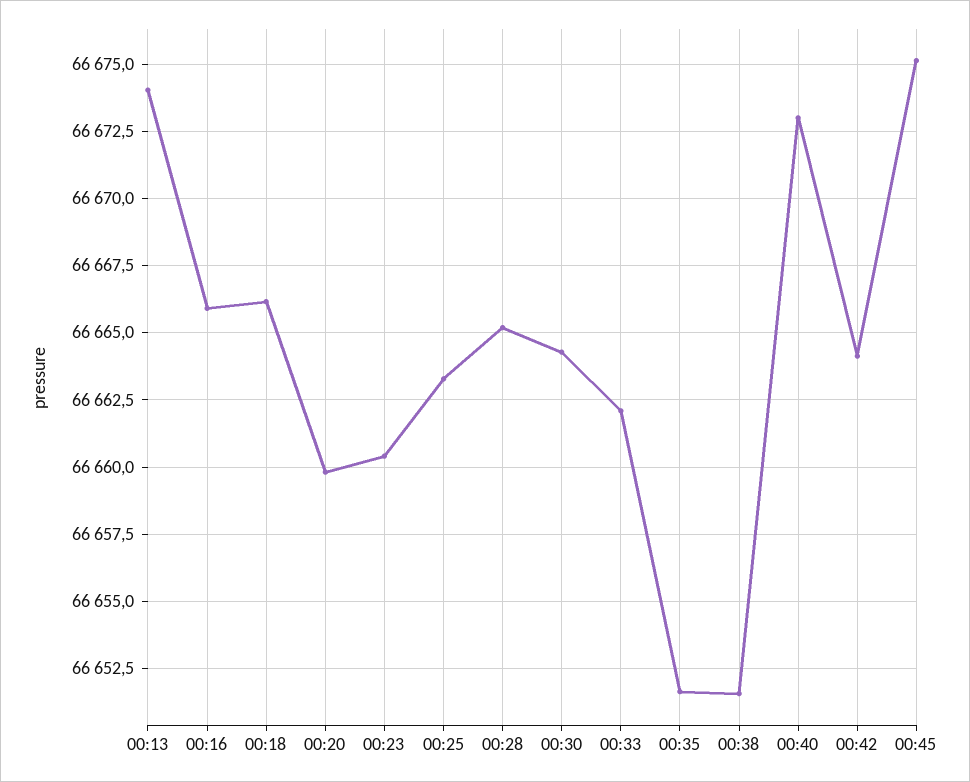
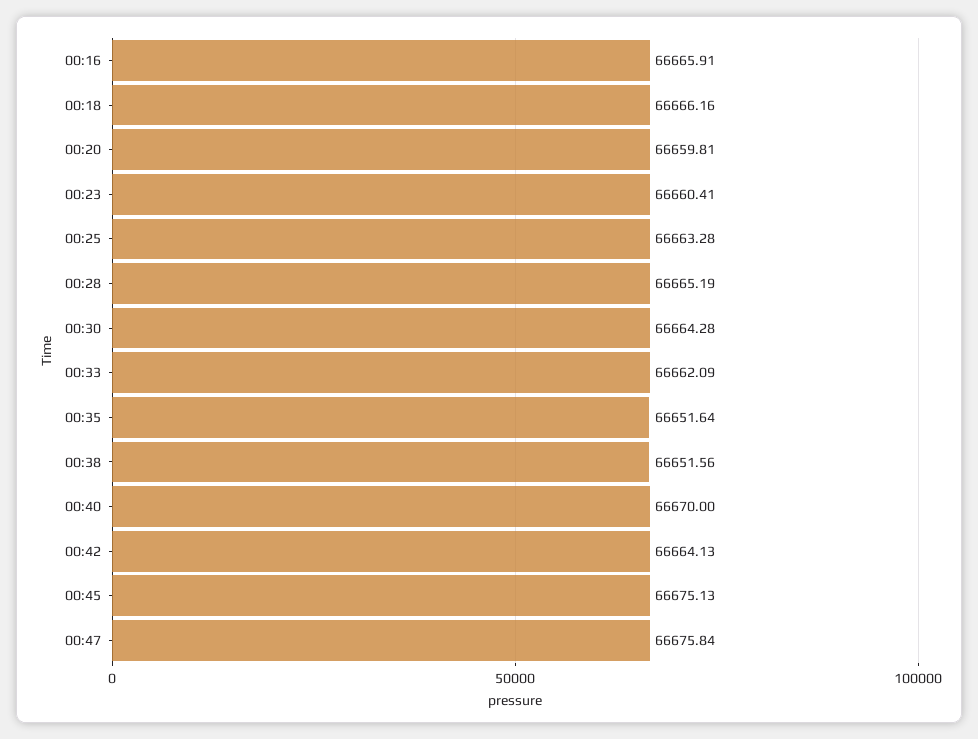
00:13: 66674 -> none
00:40: 66673 -> 66670
00:47: none -> 66675.84

